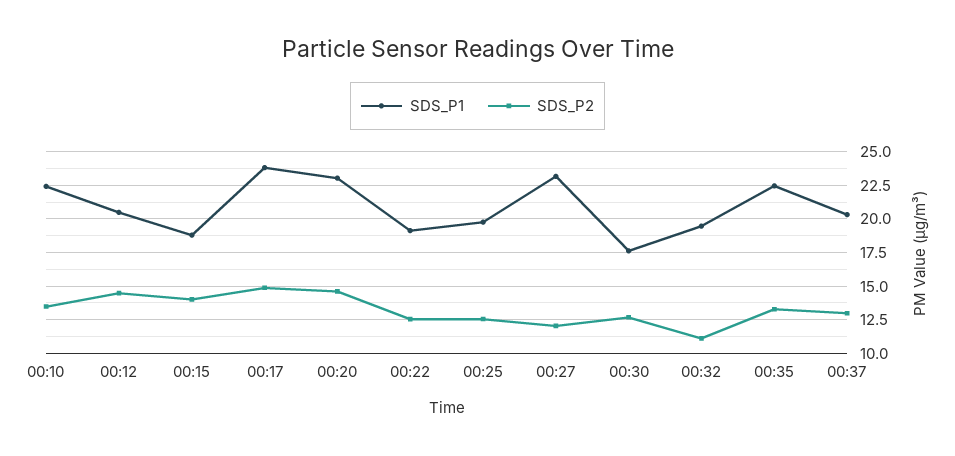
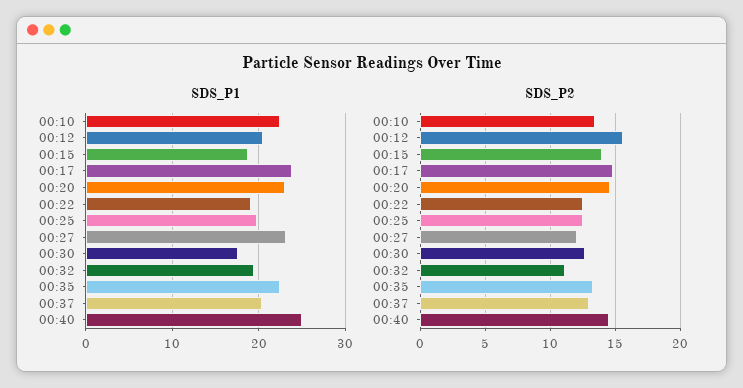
SDS_P2, 00:12: 14.5 -> 15.5
SDS_P1, 00:40: none -> 25
SDS_P2, 00:40: none -> 14.5

